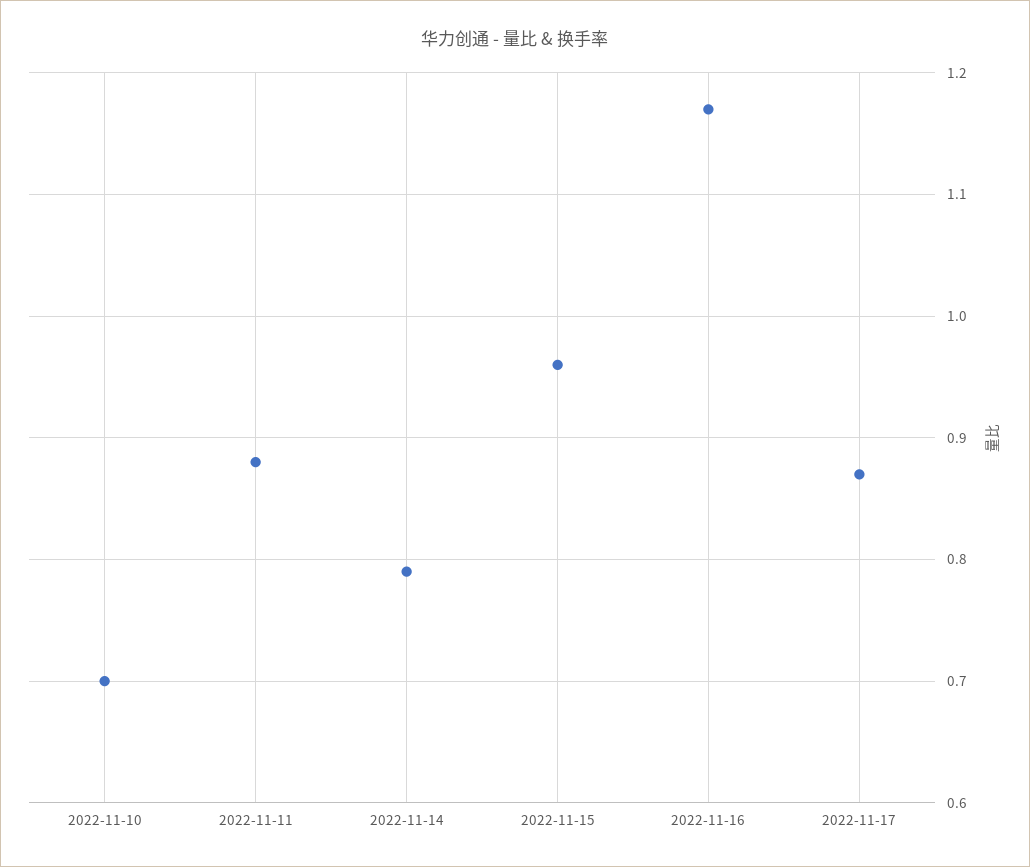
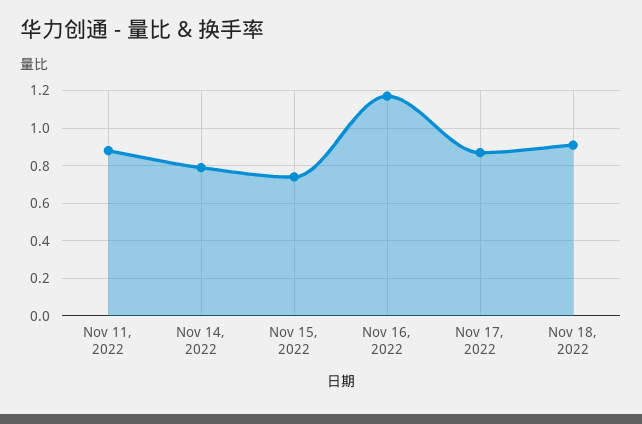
2022-11-10: 0.7 -> none
2022-11-15: 0.96 -> 0.75
Nov 18, 2022: none -> 0.9

